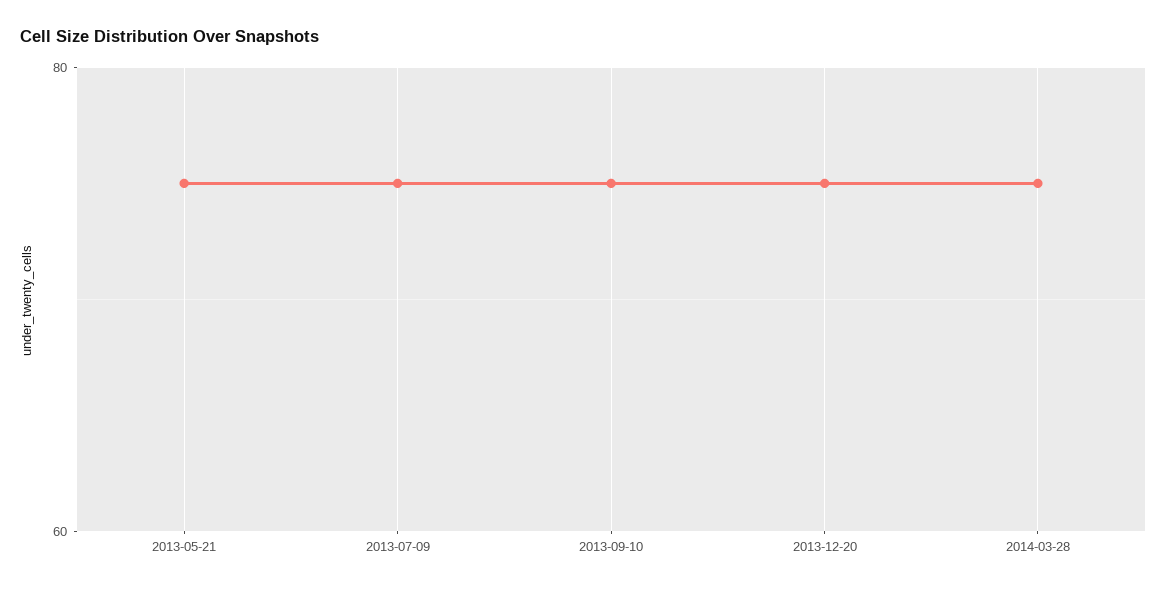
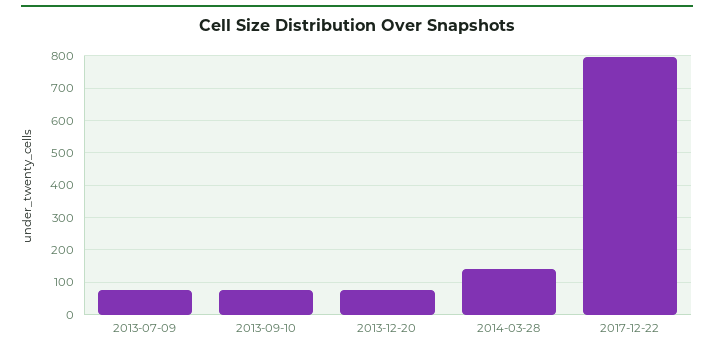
2013-05-21: 75 -> none
2014-03-28: 75 -> 140
2017-12-22: none -> 800

